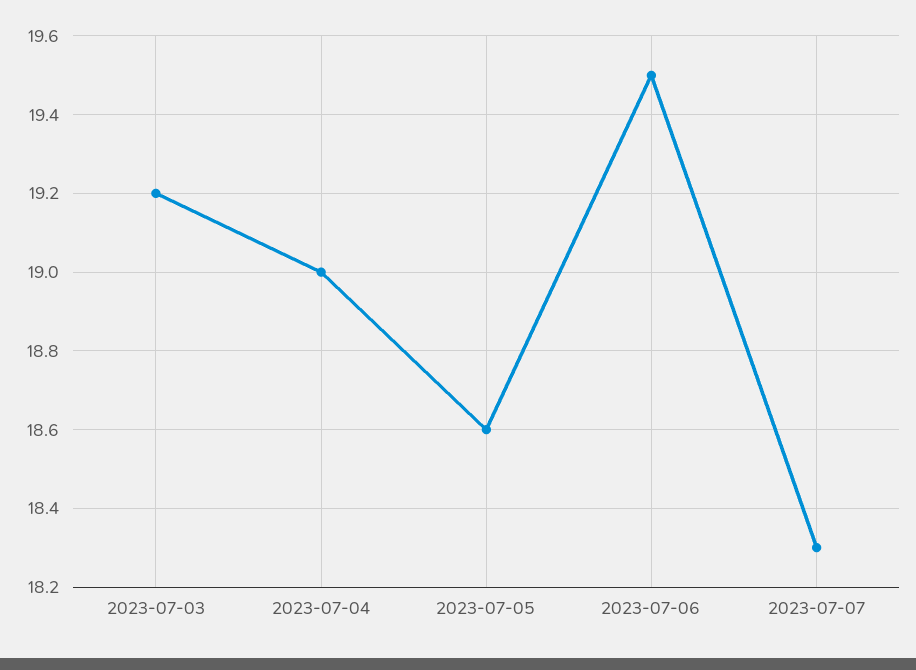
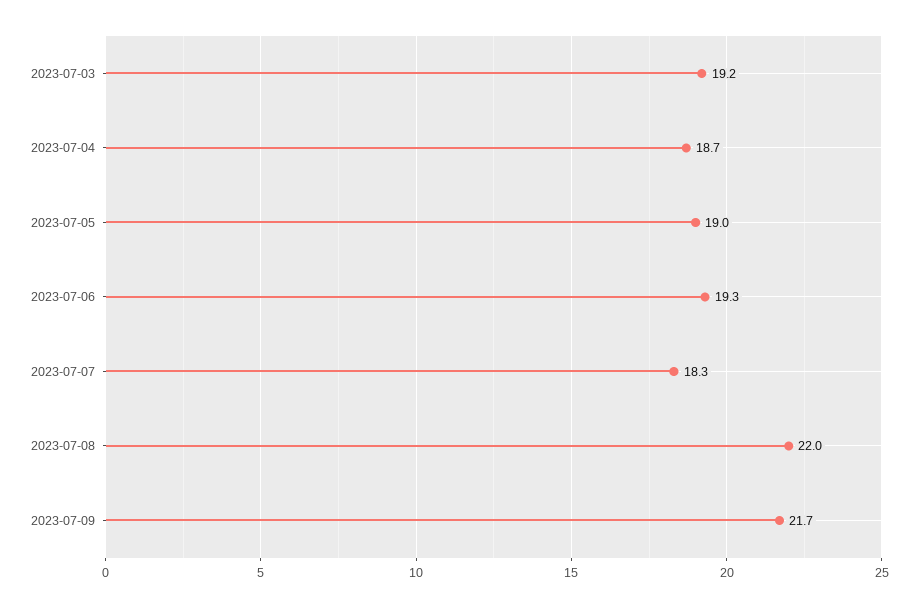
2023-07-04: 19 -> 18.7
2023-07-05: 18.6 -> 19
2023-07-06: 19.5 -> 19.3
2023-07-08: none -> 22
2023-07-09: none -> 21.7

